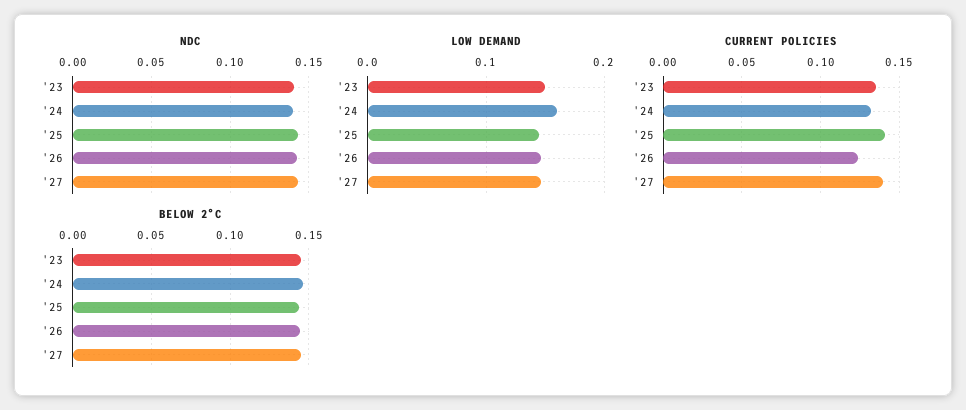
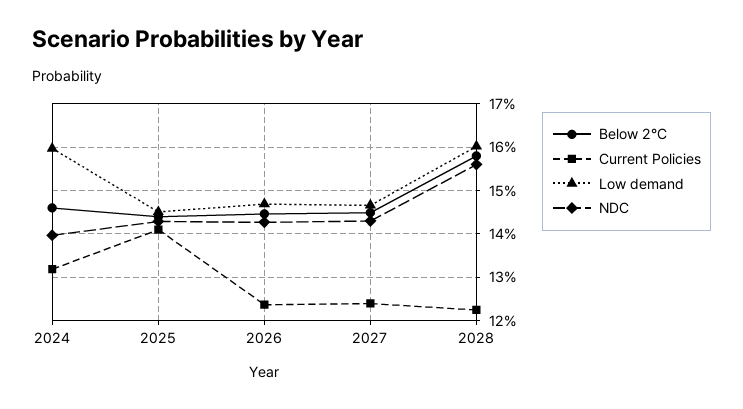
NDC, '23: 0.14 -> none
LOW DEMAND, '23: 0.15 -> none
CURRENT POLICIES, '23: 0.135 -> none
CURRENT POLICIES, '27: 0.14 -> 0.124
BELOW 2°C, '23: 0.145 -> none
BELOW 2°C, 2028: none -> 0.158
CURRENT POLICIES, 2028: none -> 0.122
LOW DEMAND, 2028: none -> 0.16
NDC, 2028: none -> 0.156

